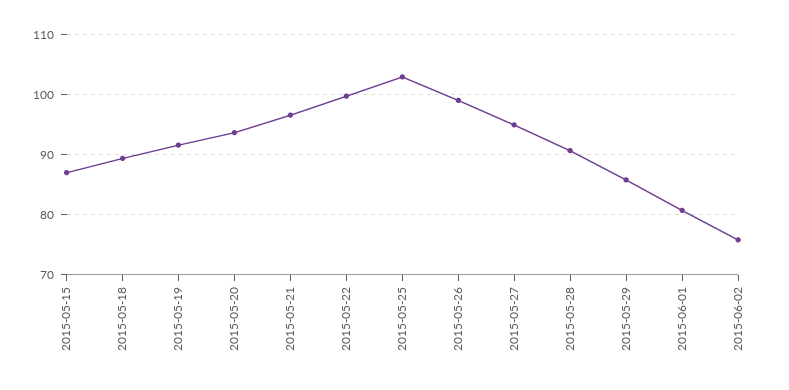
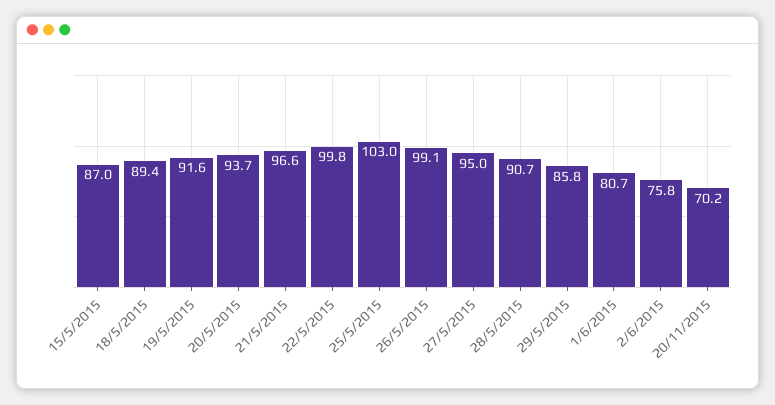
20/11/2015: none -> 70.2

